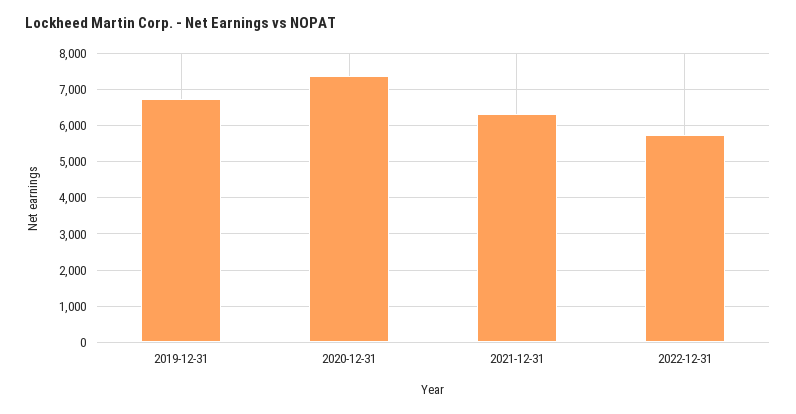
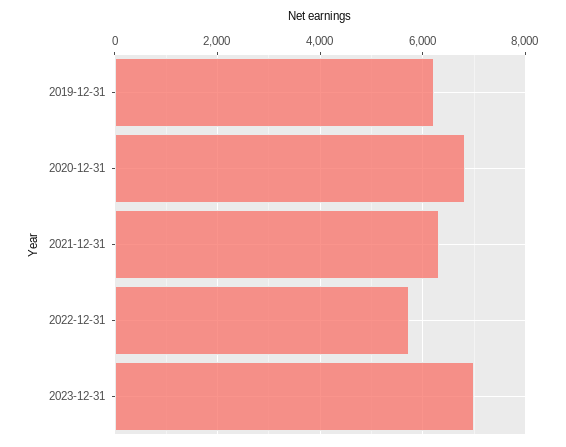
2019-12-31: 6800 -> 6200
2020-12-31: 7400 -> 6800
2023-12-31: none -> 7000

